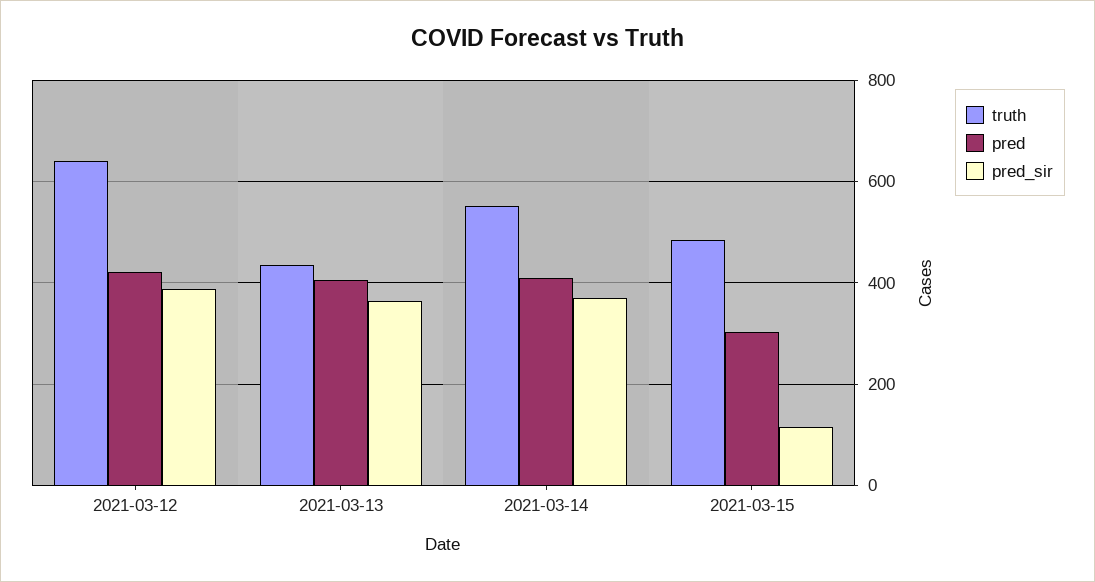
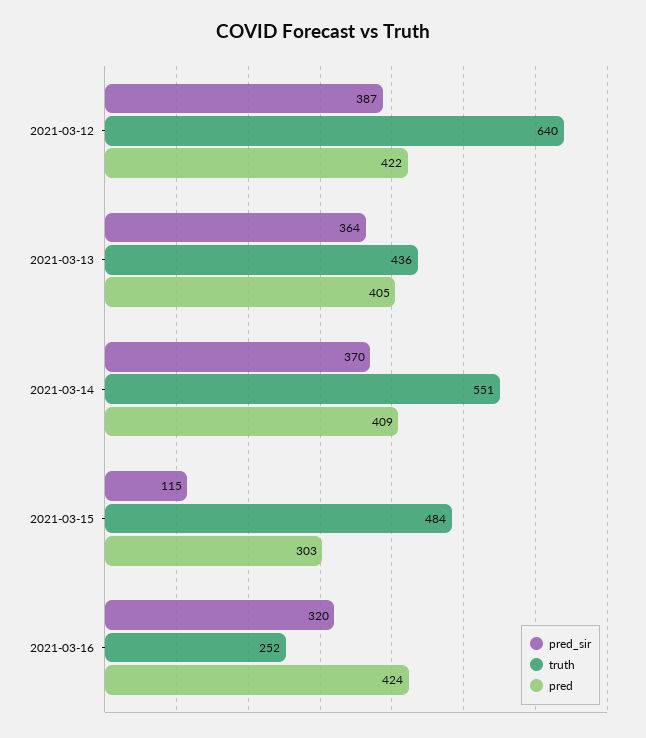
pred_sir, 2021-03-16: none -> 320
truth, 2021-03-16: none -> 252
pred, 2021-03-16: none -> 424

